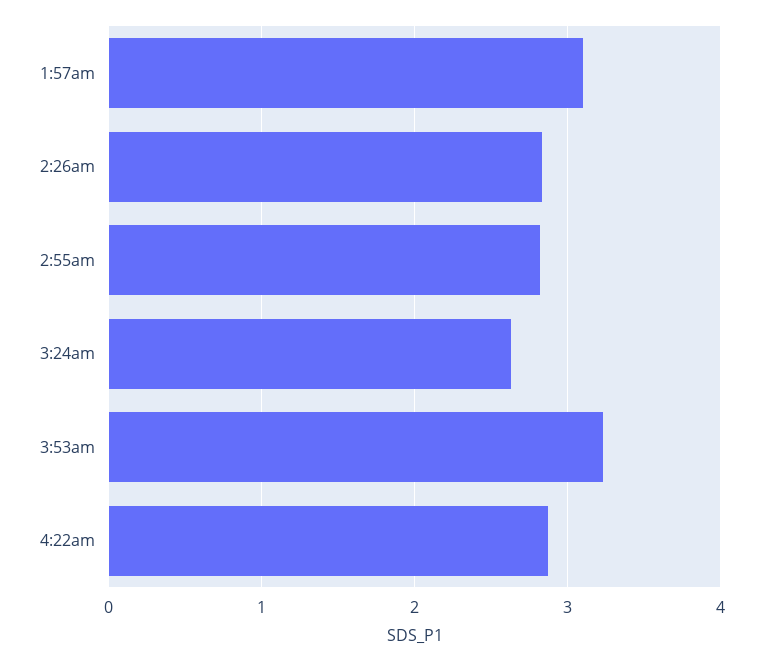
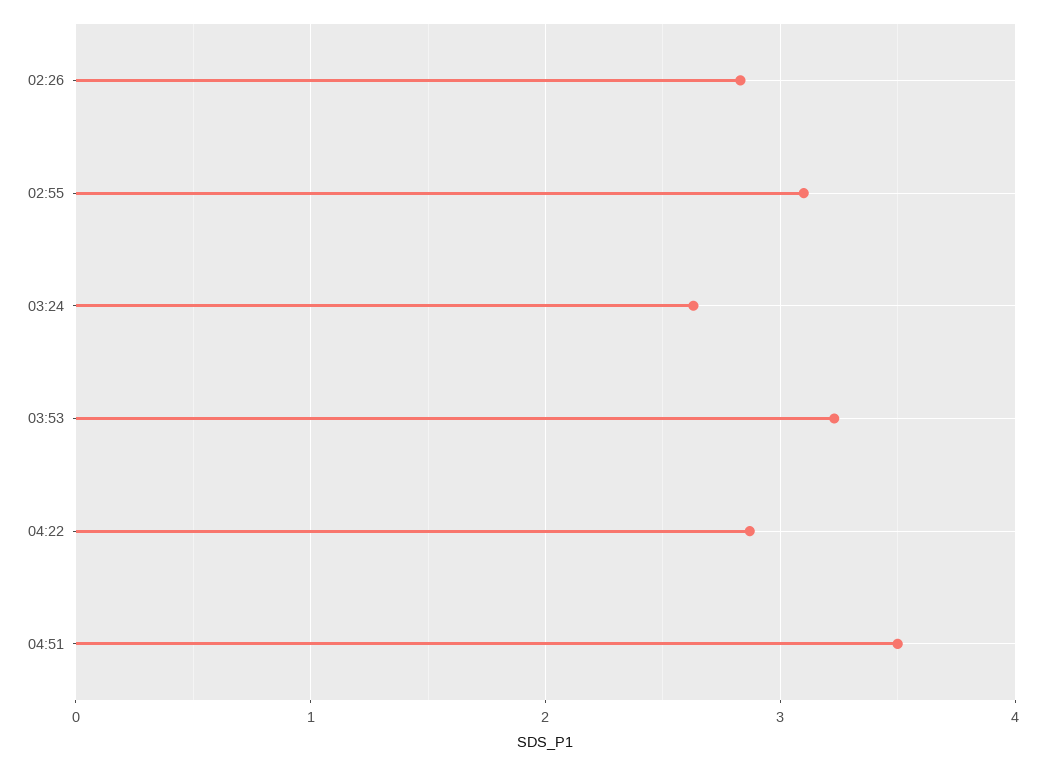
1:57am: 3.1 -> none
2:55am: 2.8 -> 3.1
04:51: none -> 3.5

